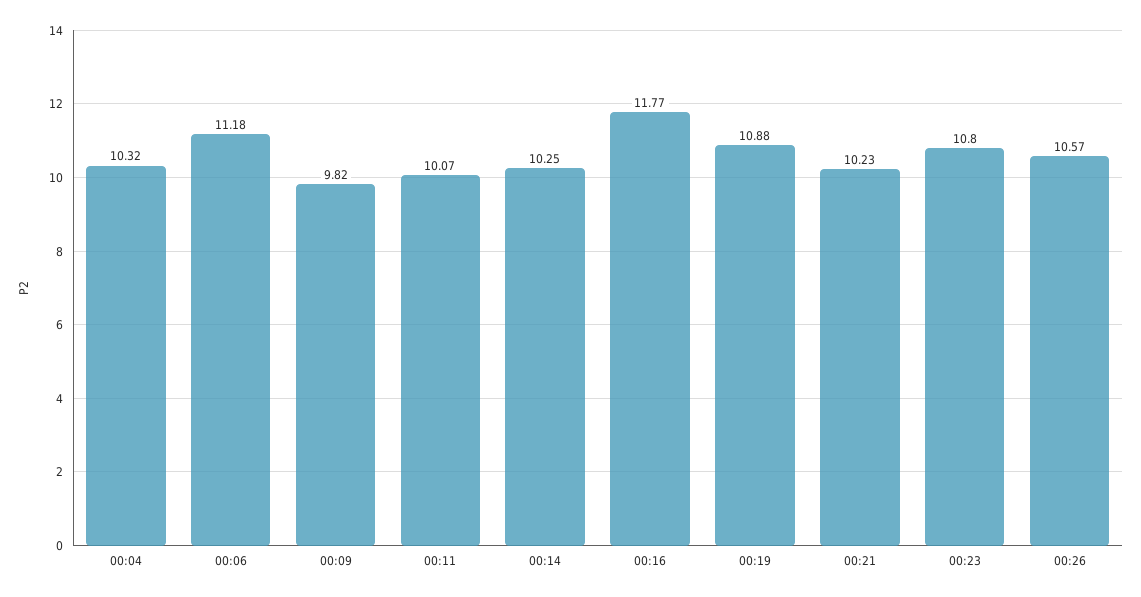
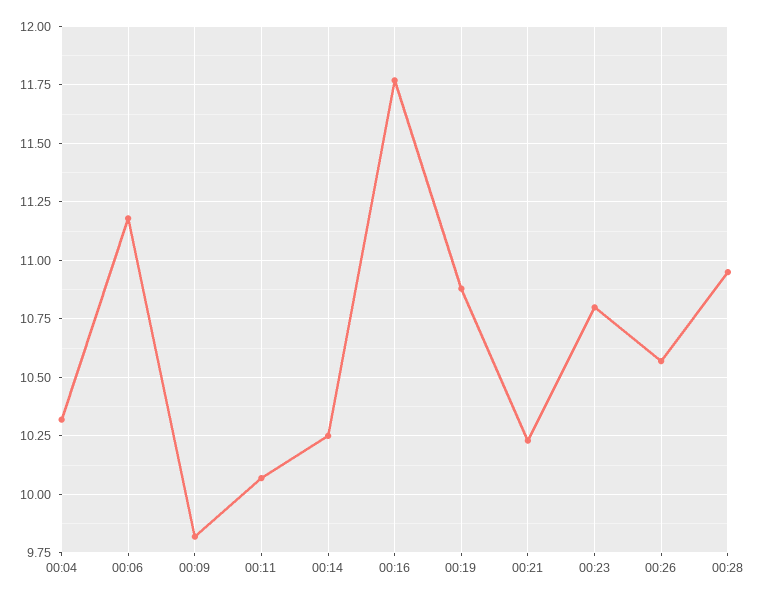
00:28: none -> 10.95

